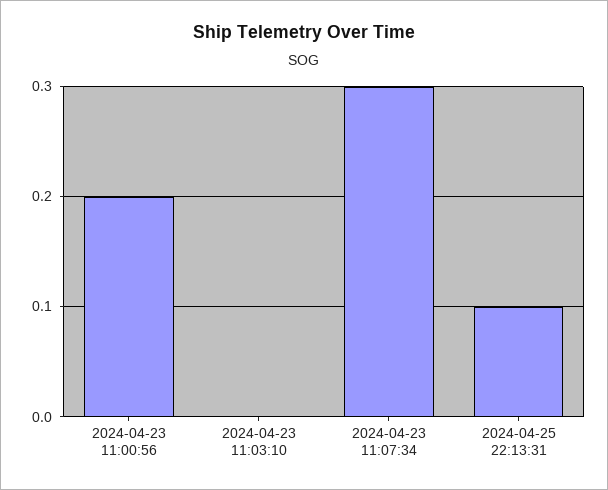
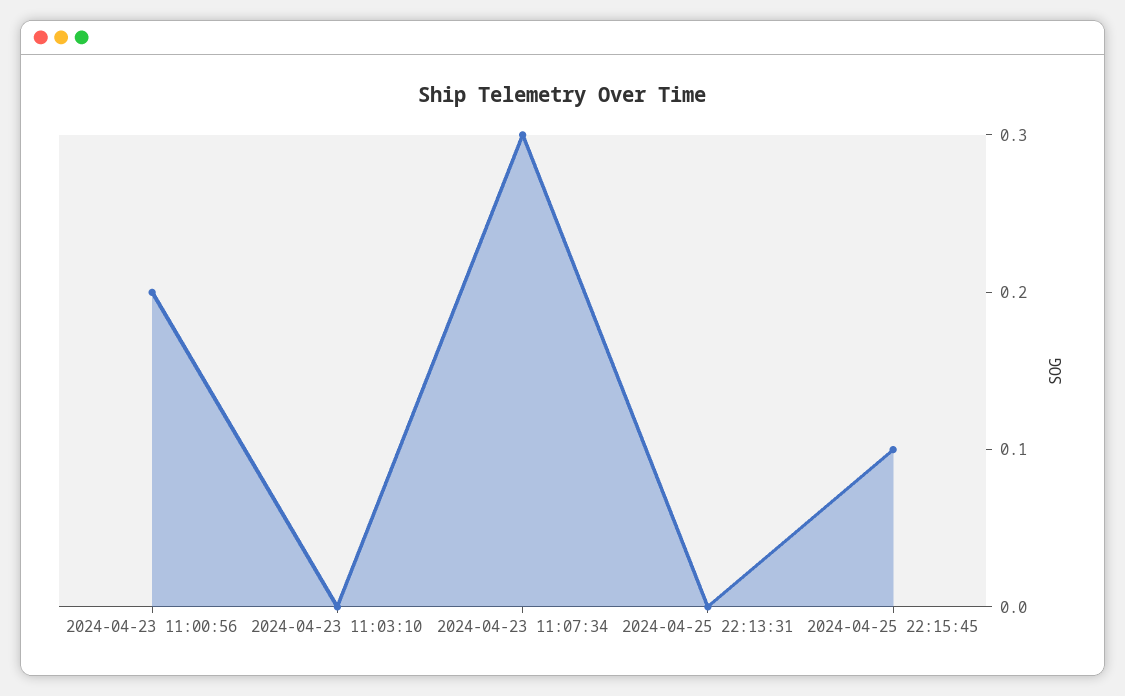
2024-04-25 22:13:31: 0.1 -> 0
2024-04-25 22:15:45: none -> 0.1

